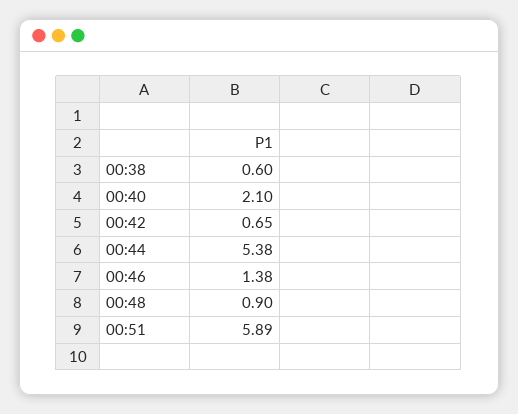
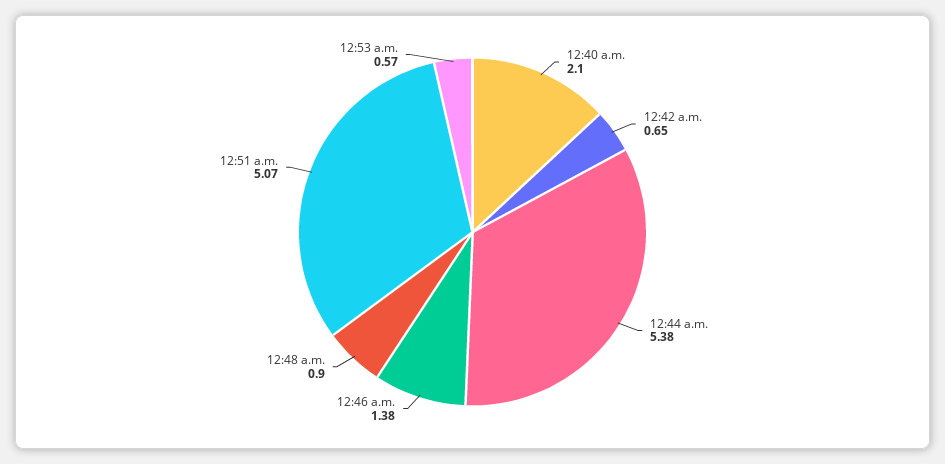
00:38: 0.6 -> none
00:51: 5.89 -> 5.07
12:53 a.m.: none -> 0.57

